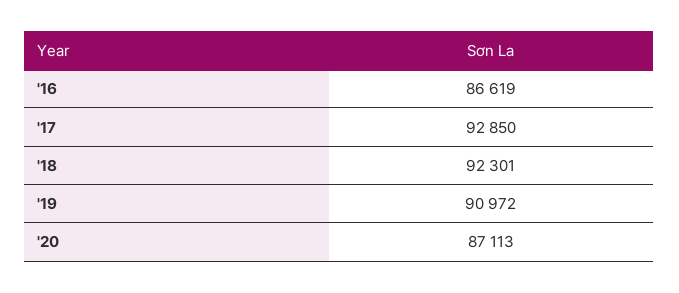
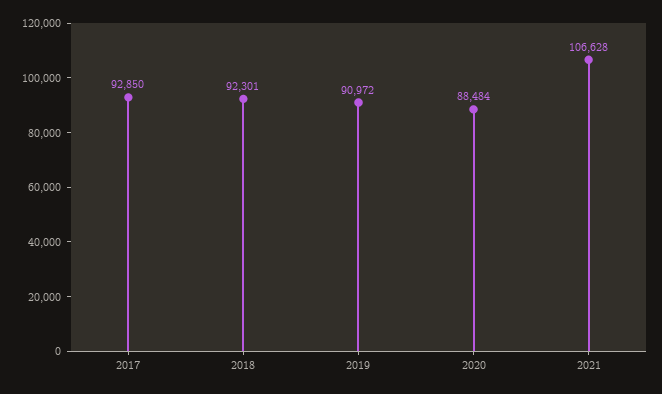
'16: 86619 -> none
'20: 87113 -> 88484
2021: none -> 106628

